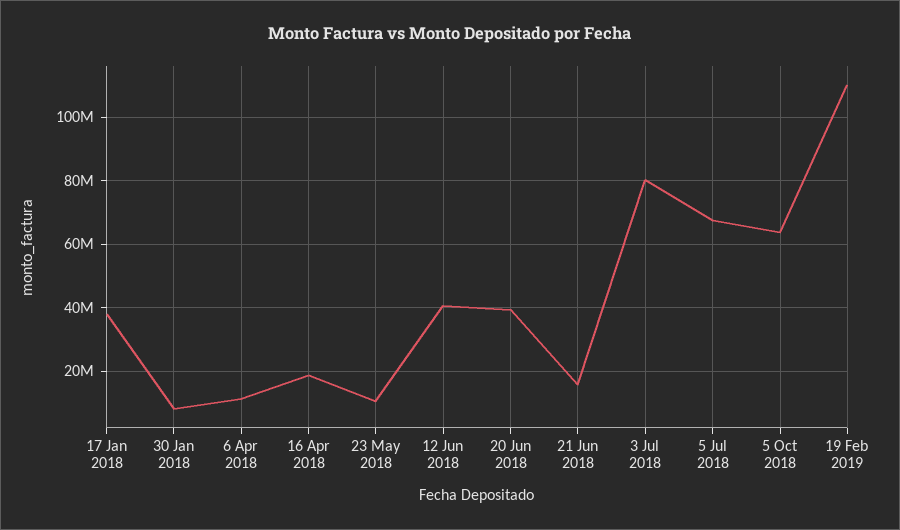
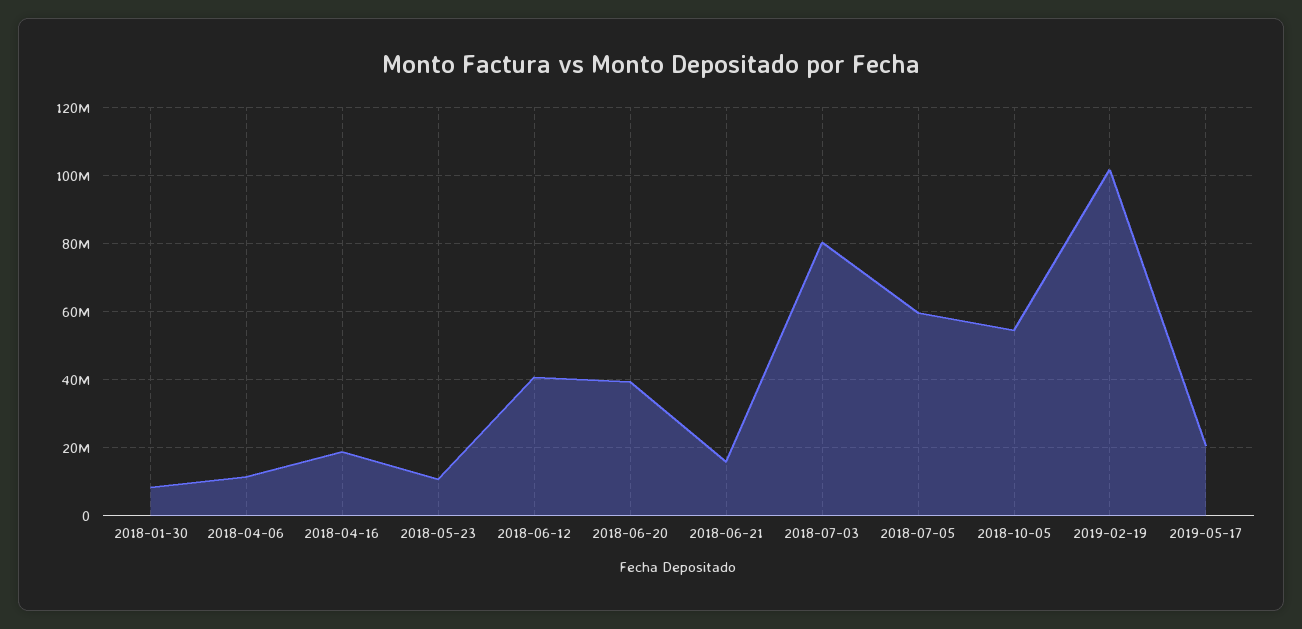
17 Jan 2018: 38000000 -> none
5 Jul 2018: 68000000 -> 60000000
5 Oct 2018: 64000000 -> 54000000
19 Feb 2019: 110000000 -> 102000000
2019-05-17: none -> 20000000

